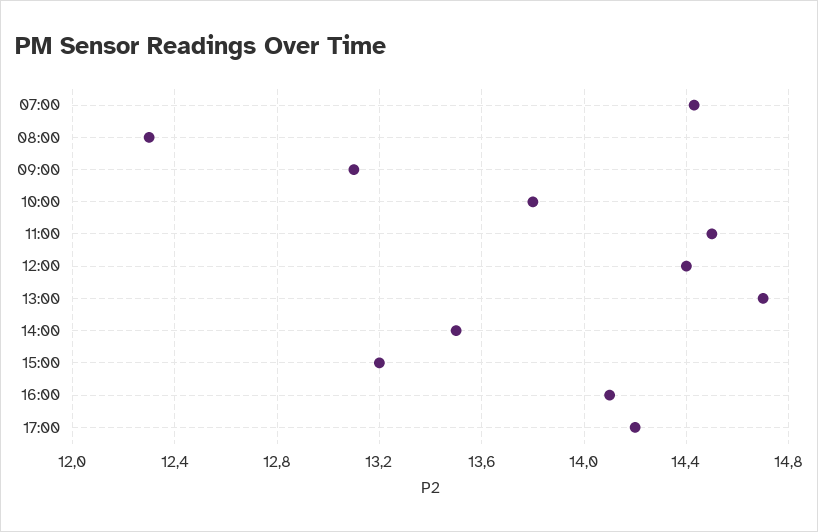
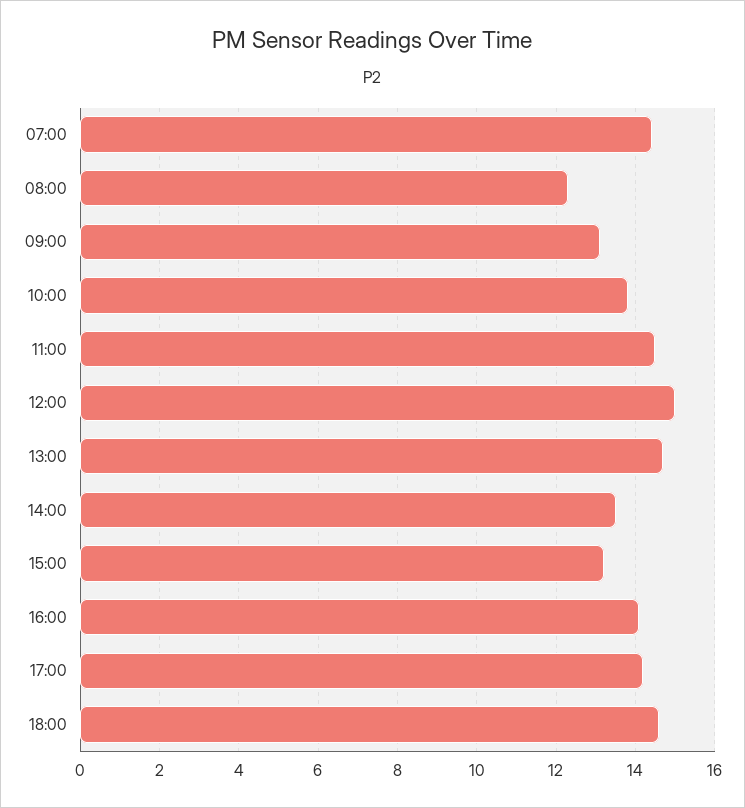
12:00: 14.4 -> 15
18:00: none -> 14.6

